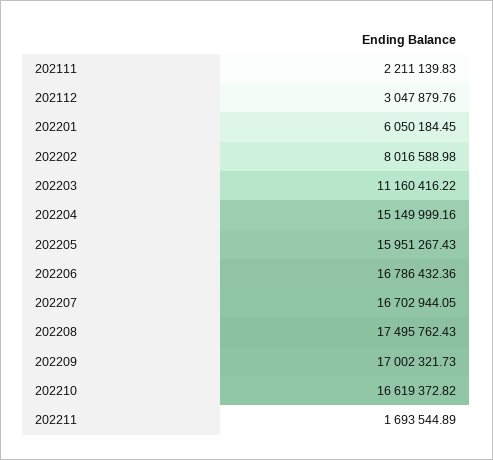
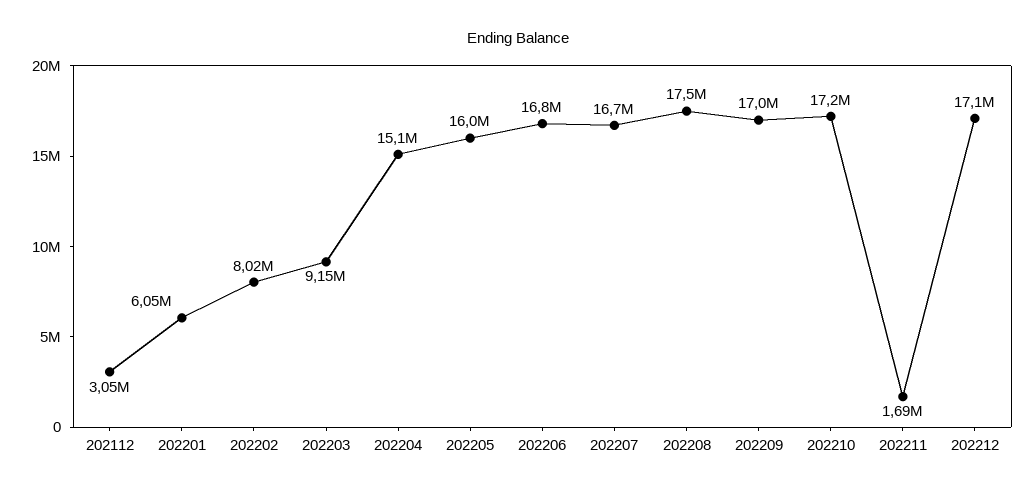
202111: 2211139.83 -> none
202203: 11160416.22 -> 9150000
202210: 16619372.82 -> 17200000
202212: none -> 17100000

